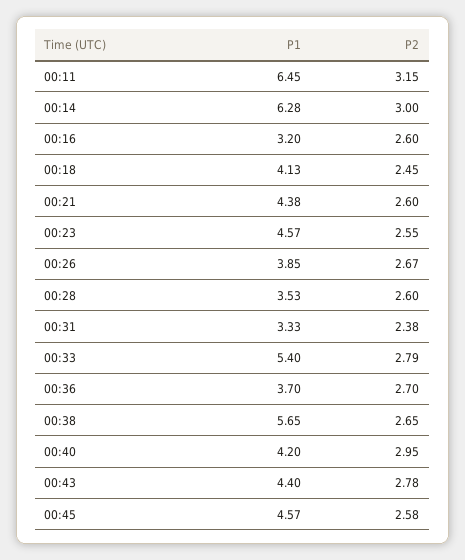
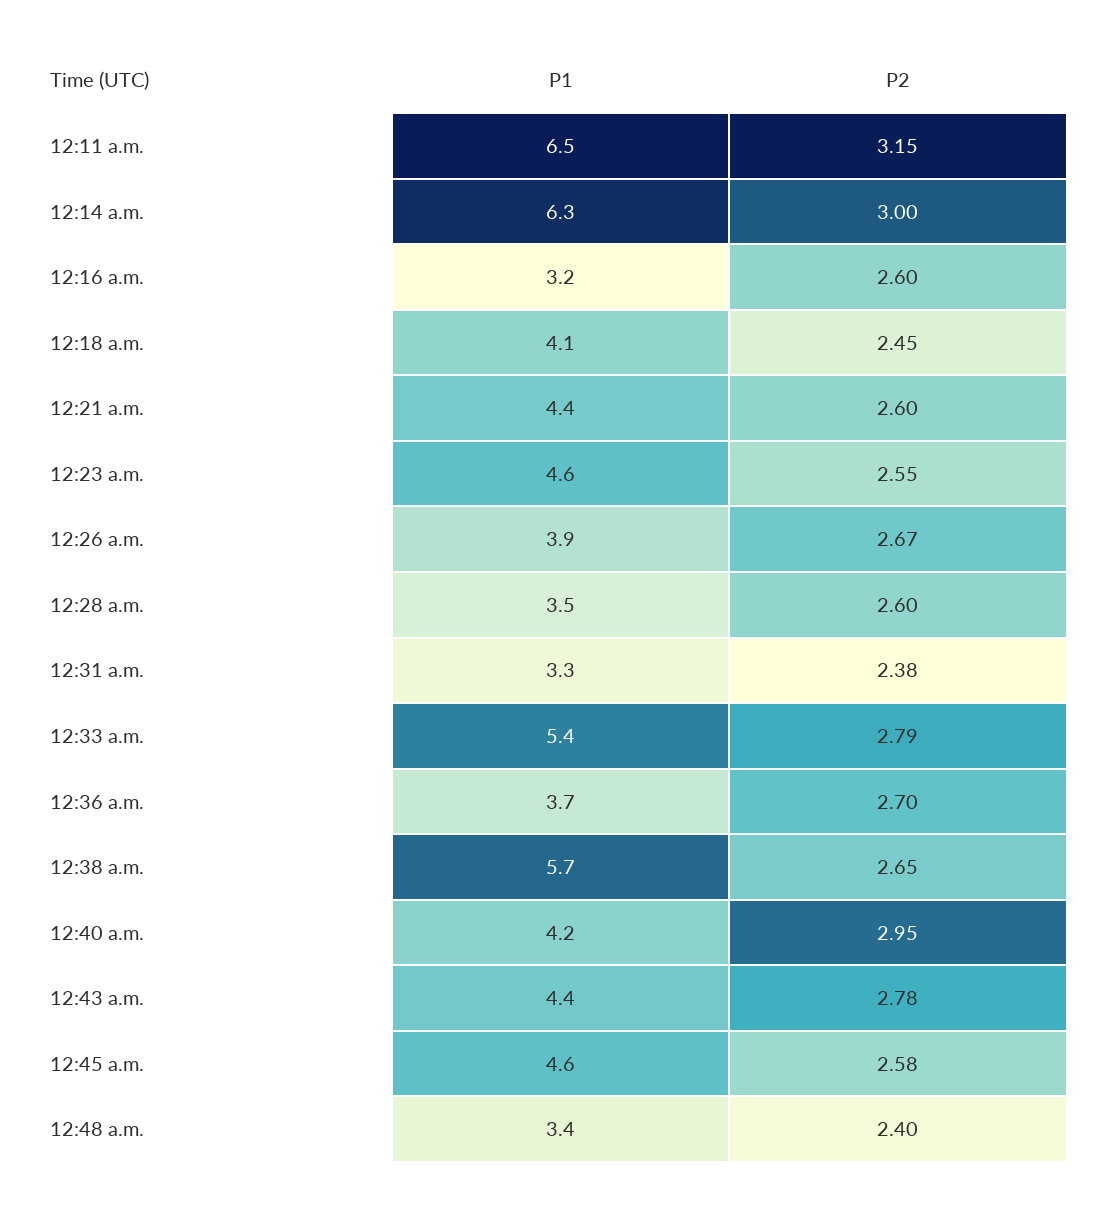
P1, 12:48 a.m.: none -> 3.4
P2, 12:48 a.m.: none -> 2.4

